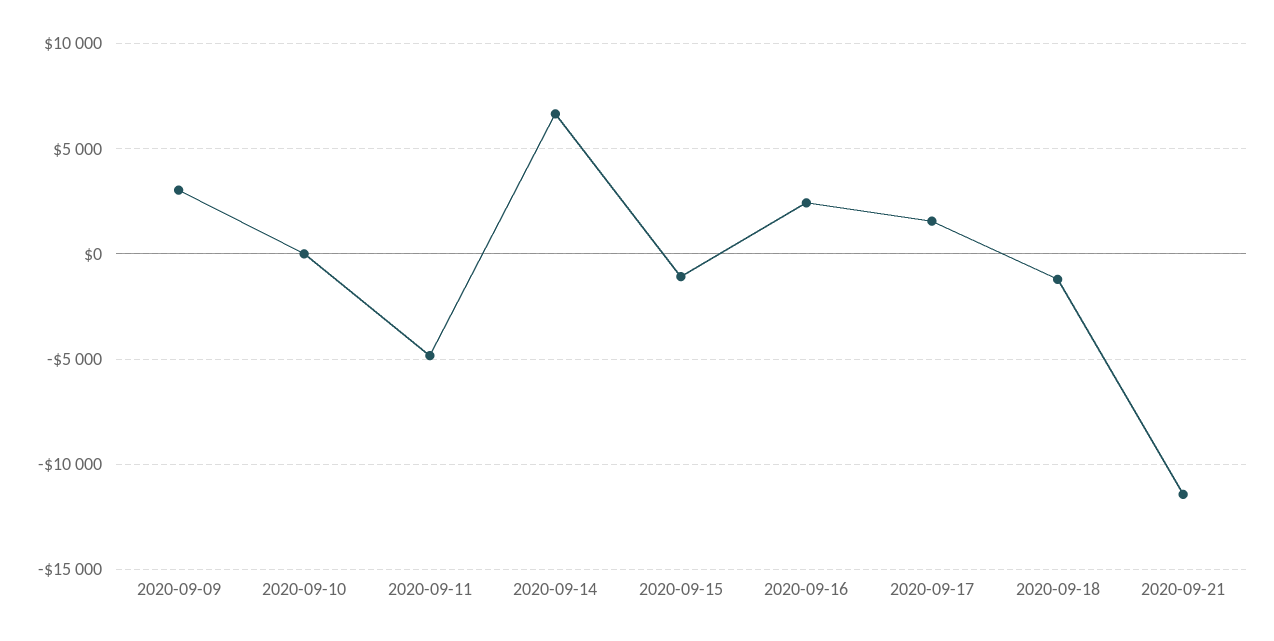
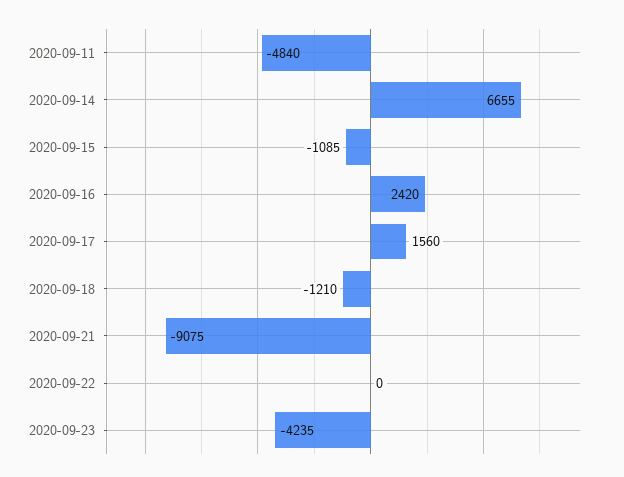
2020-09-09: 3000 -> none
2020-09-10: 0 -> none
2020-09-21: -11500 -> -9075
2020-09-22: none -> 0
2020-09-23: none -> -4235

